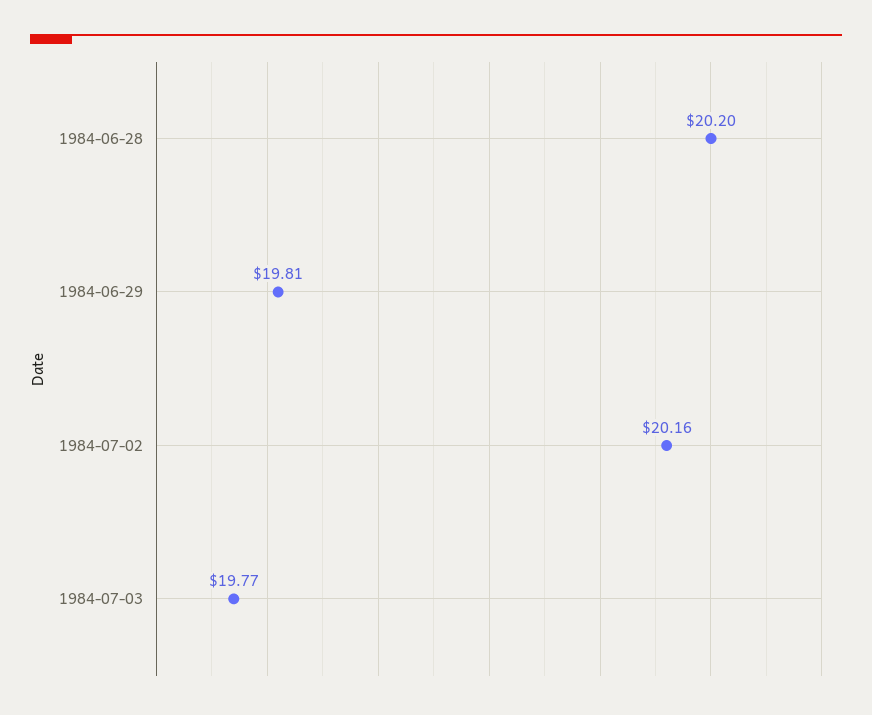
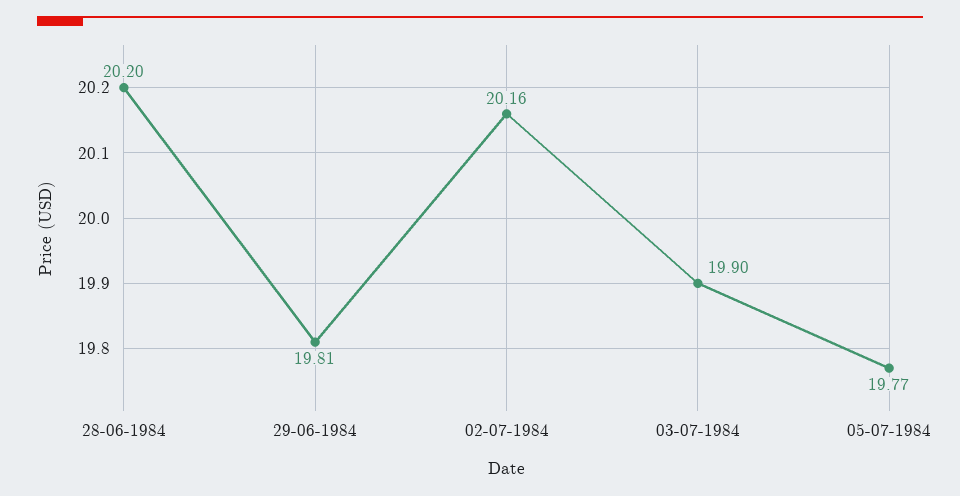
1984-07-03: 19.77 -> 19.9
05-07-1984: none -> 19.77

